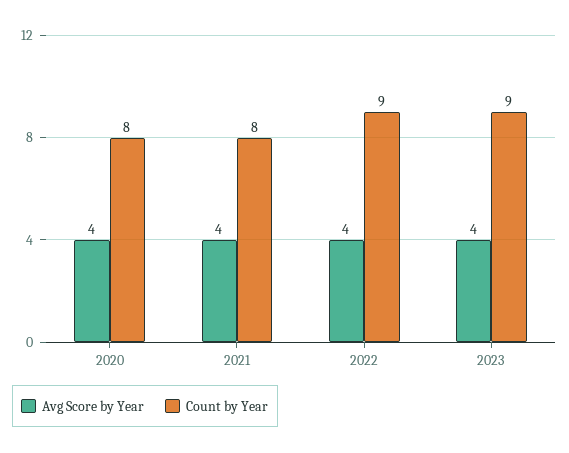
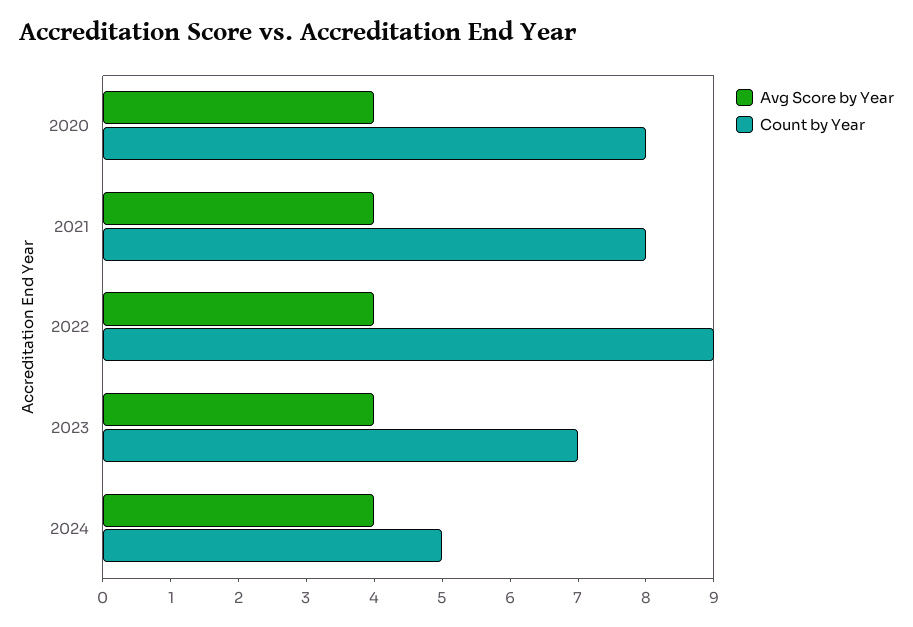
Count by Year, 2023: 9 -> 7
Avg Score by Year, 2024: none -> 4
Count by Year, 2024: none -> 5

